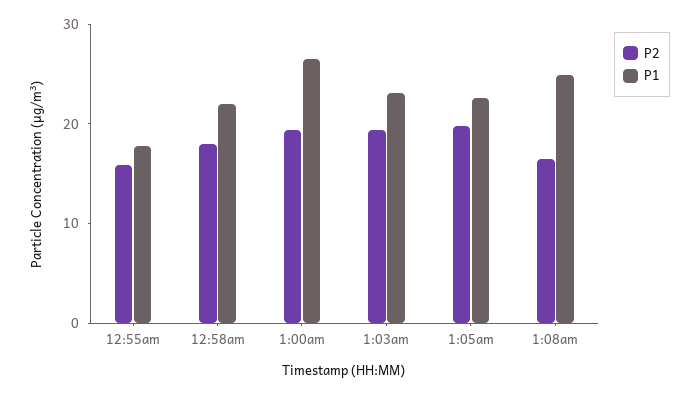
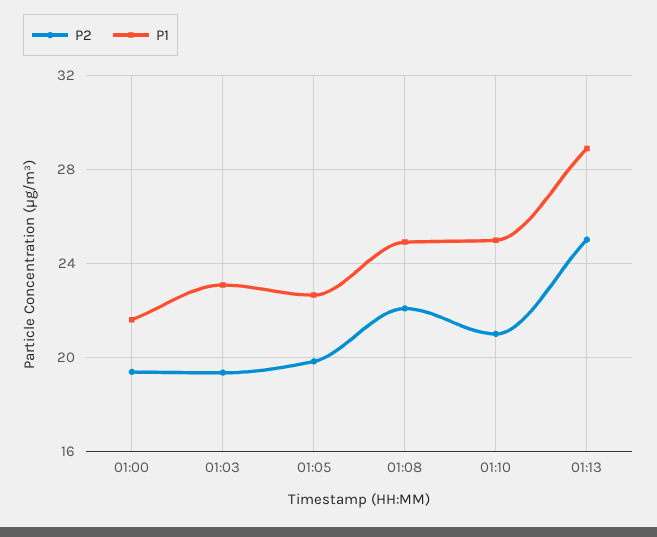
P2, 12:55am: 16 -> none
P1, 12:55am: 18 -> none
P2, 12:58am: 18 -> none
P1, 12:58am: 22 -> none
P1, 1:00am: 26 -> 21.5
P2, 1:08am: 16 -> 22
P2, 01:10: none -> 21
P1, 01:10: none -> 25
P2, 01:13: none -> 25
P1, 01:13: none -> 29

